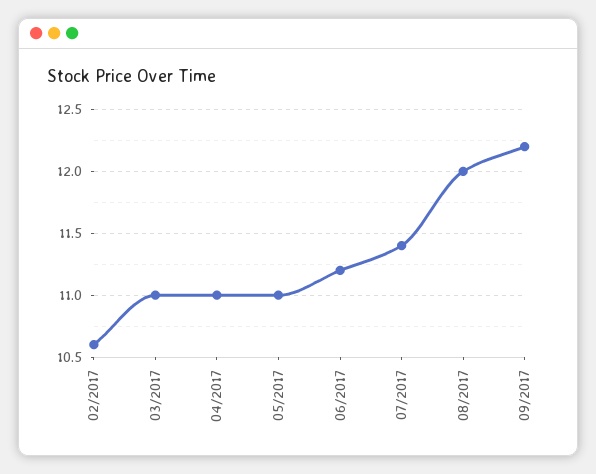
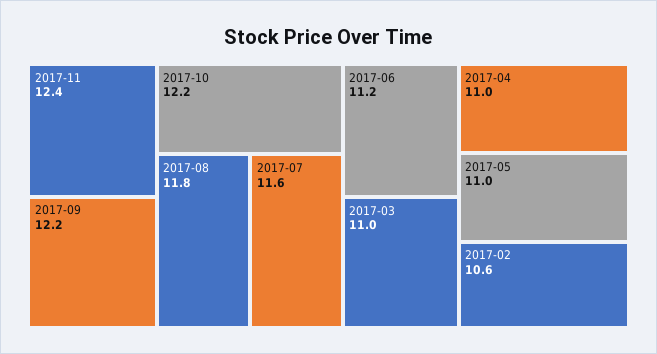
07/2017: 11.4 -> 11.6
08/2017: 12 -> 11.8
2017-11: none -> 12.4
2017-10: none -> 12.2

